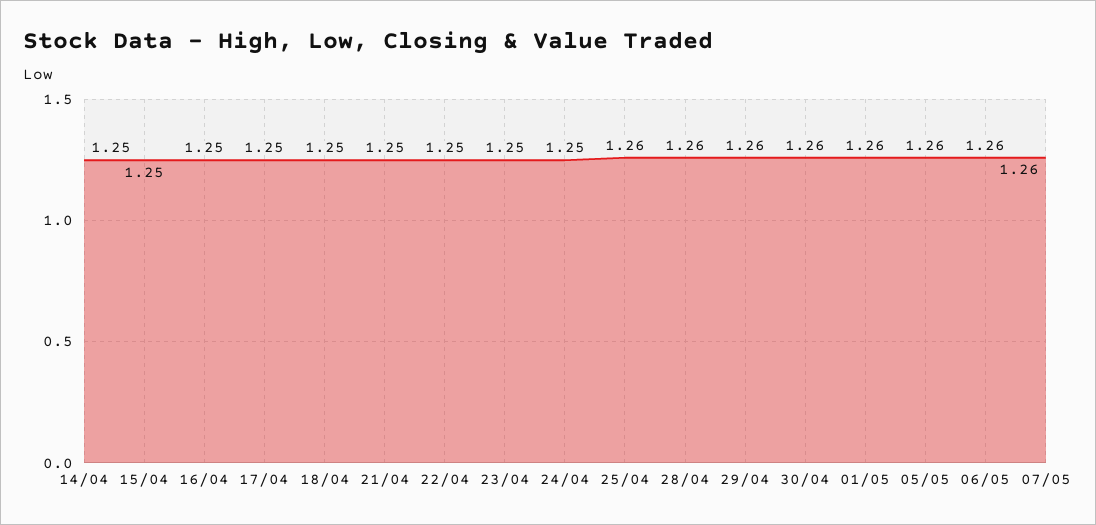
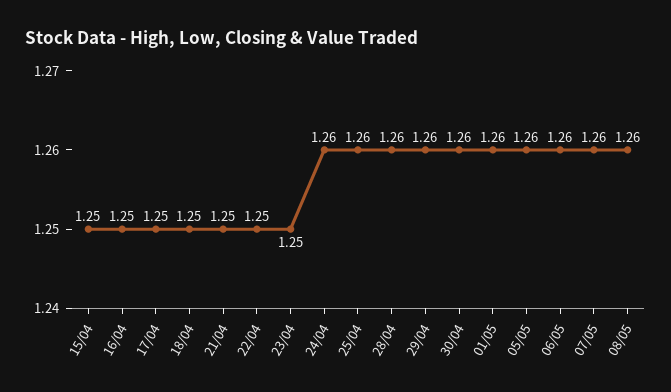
14/04: 1.25 -> none
24/04: 1.25 -> 1.26
08/05: none -> 1.26

